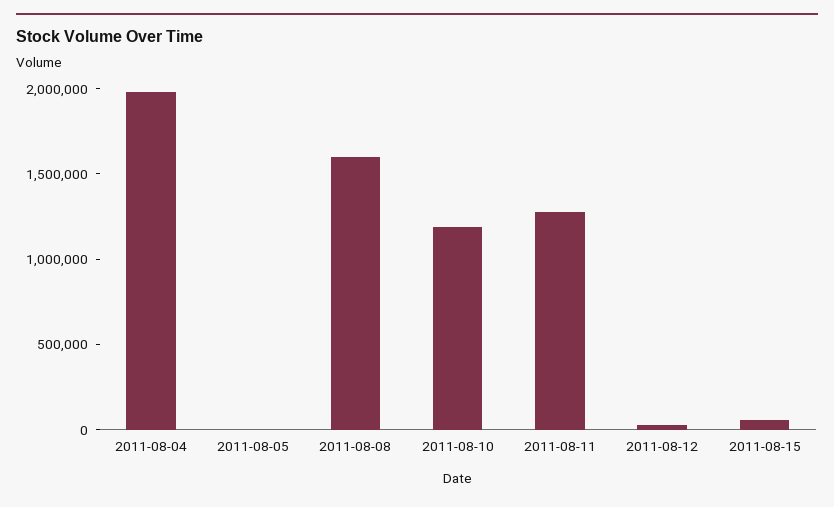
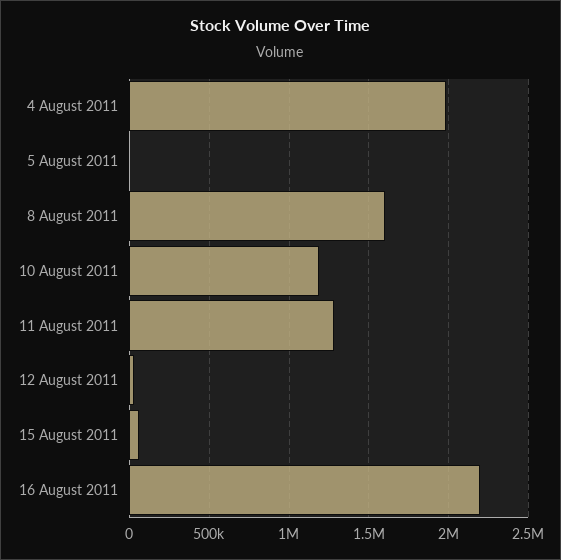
16 August 2011: none -> 2200000

